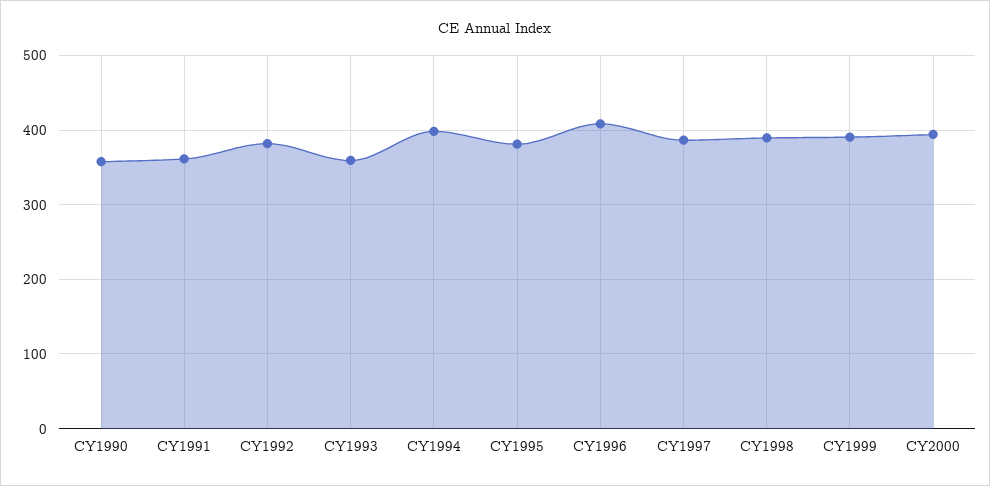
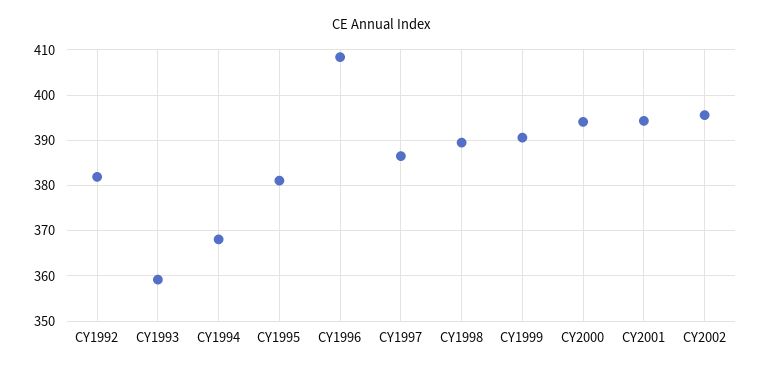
CY1990: 360 -> none
CY1991: 360 -> none
CY1994: 400 -> 368
CY2001: none -> 394
CY2002: none -> 396

